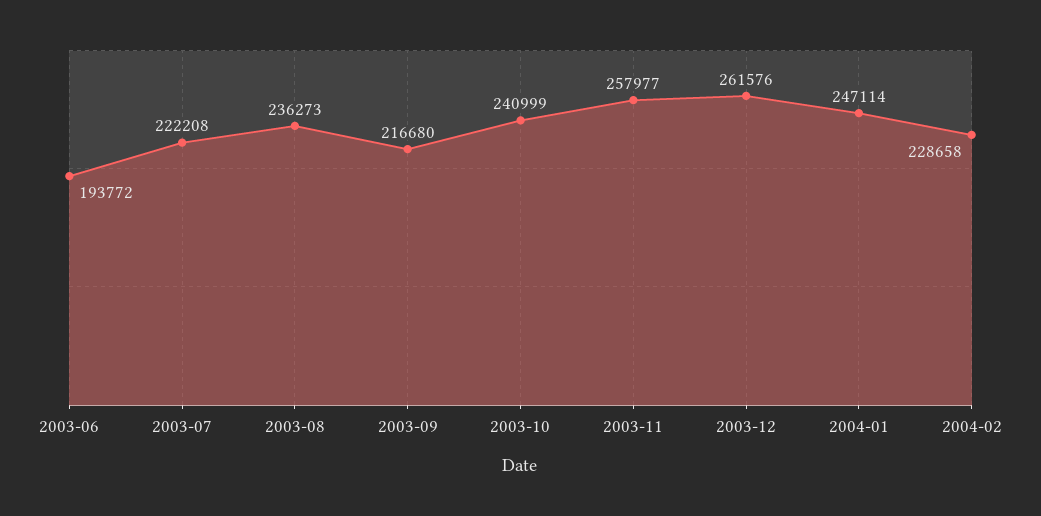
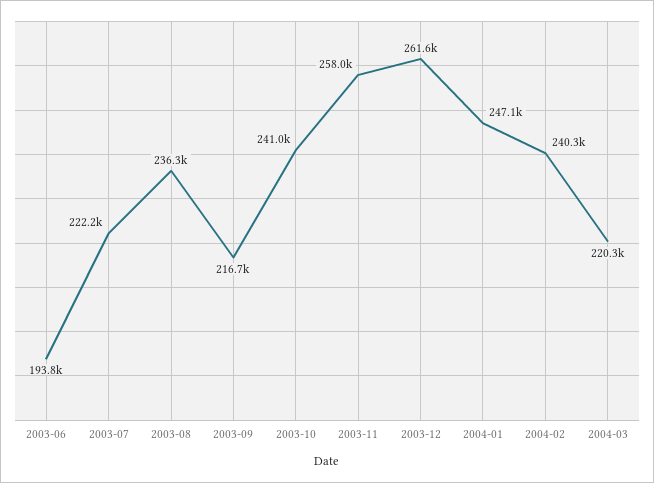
2004-02: 228658 -> 240300
2004-03: none -> 220300

